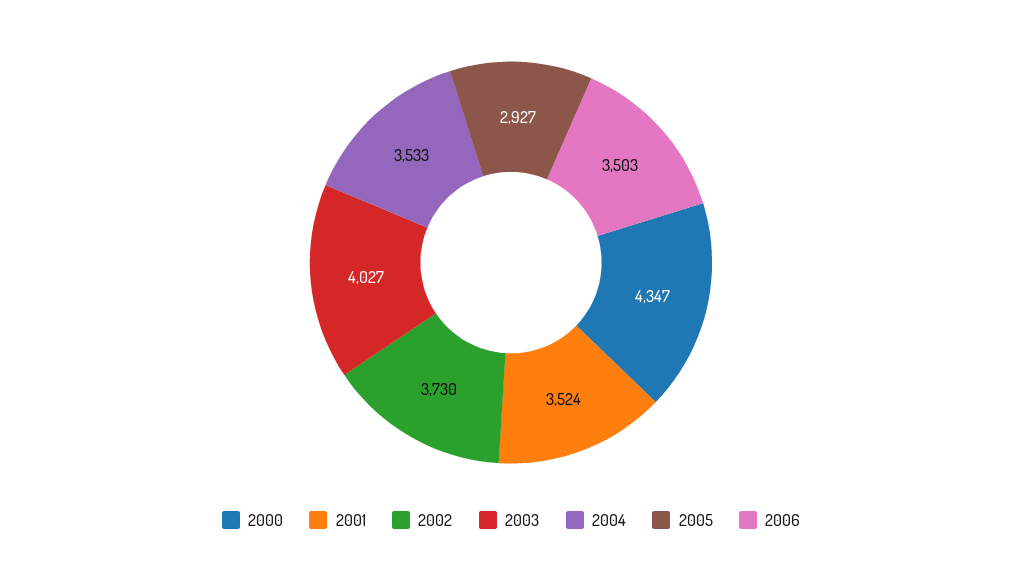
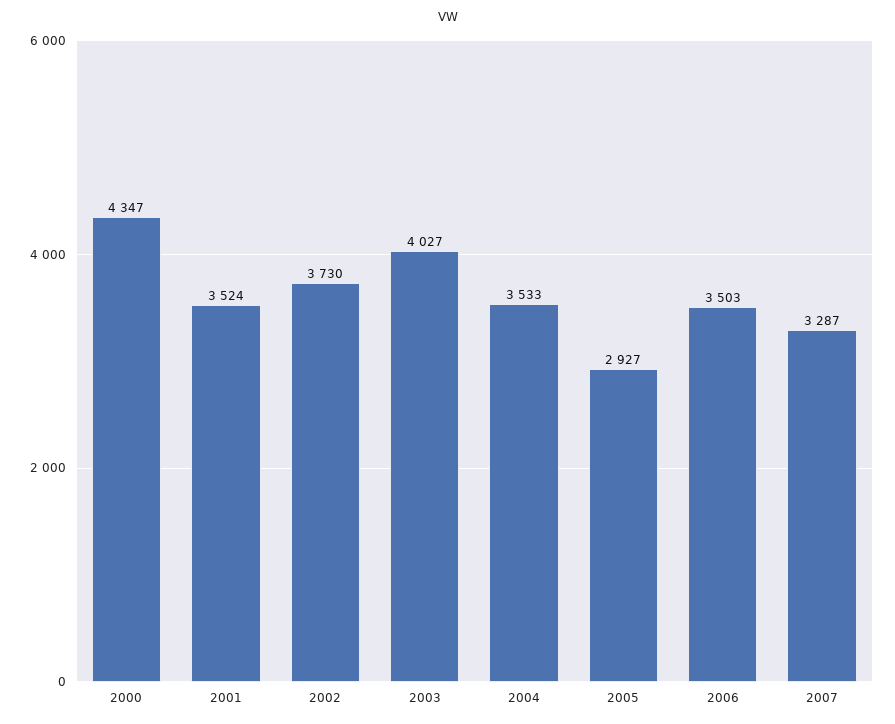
2007: none -> 3287

